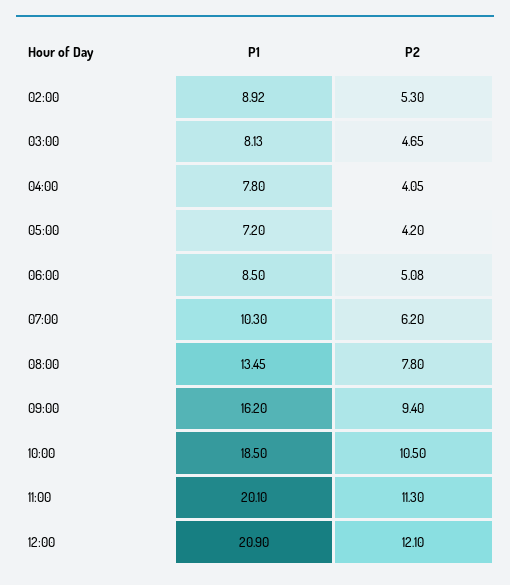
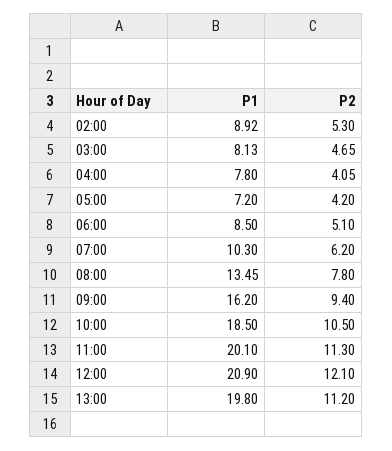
P2, 06:00: 5.08 -> 5.1
P1, 13:00: none -> 19.8
P2, 13:00: none -> 11.2

